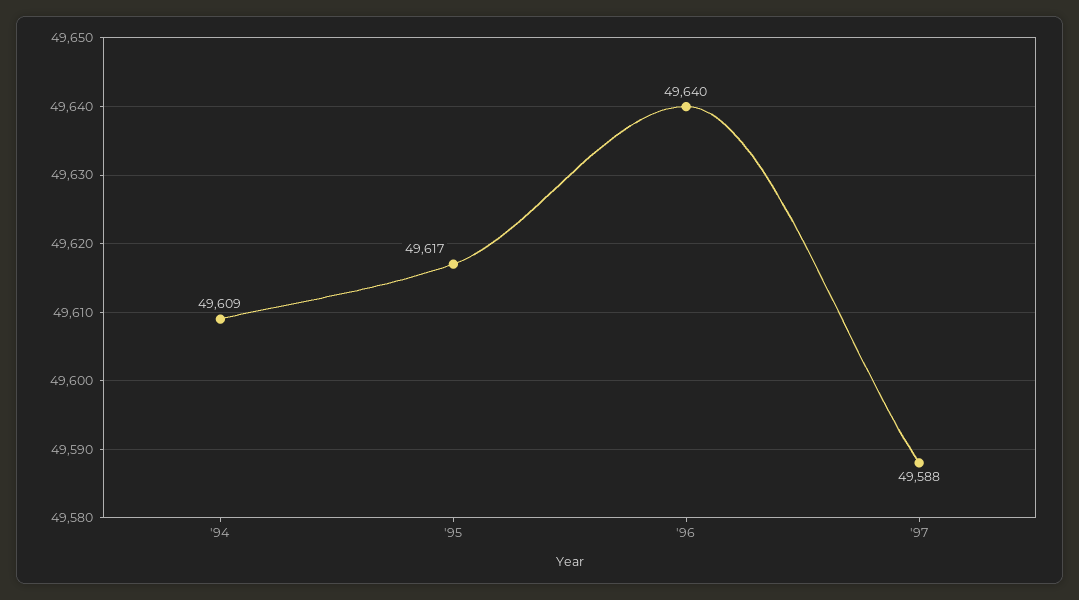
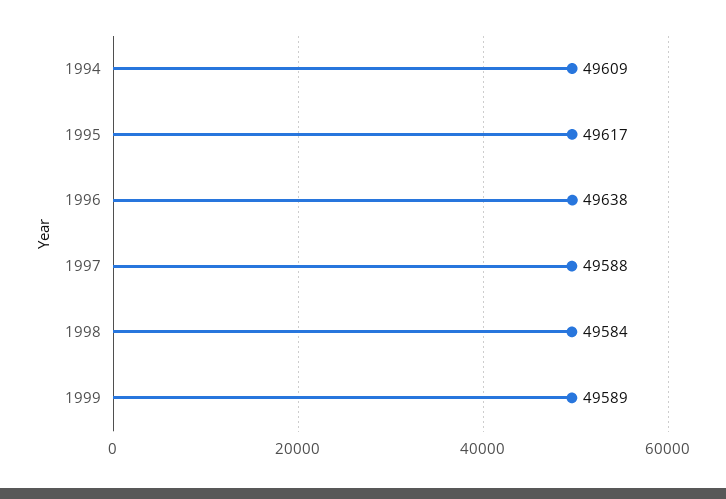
'96: 49640 -> 49638
1998: none -> 49584
1999: none -> 49589

